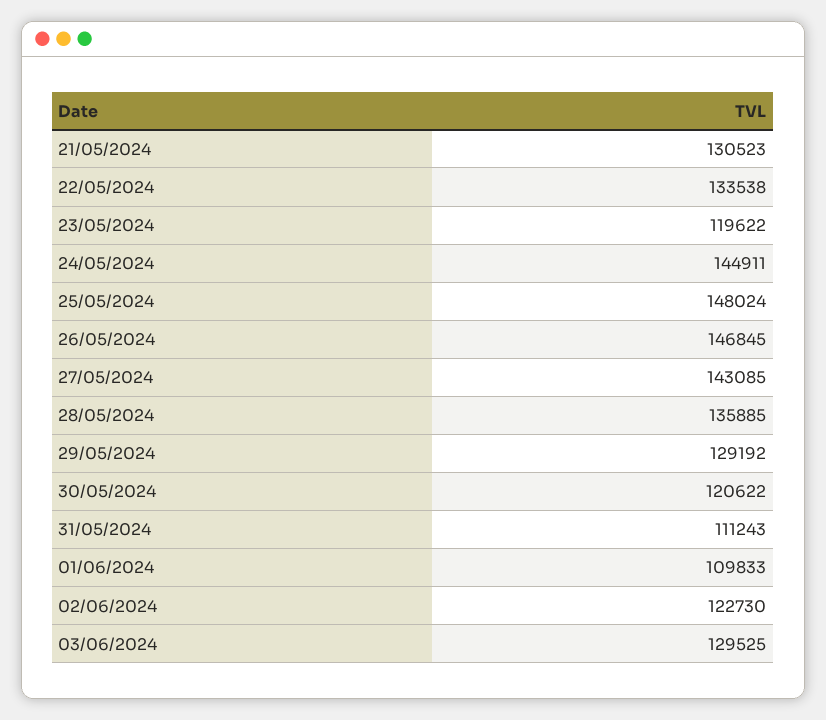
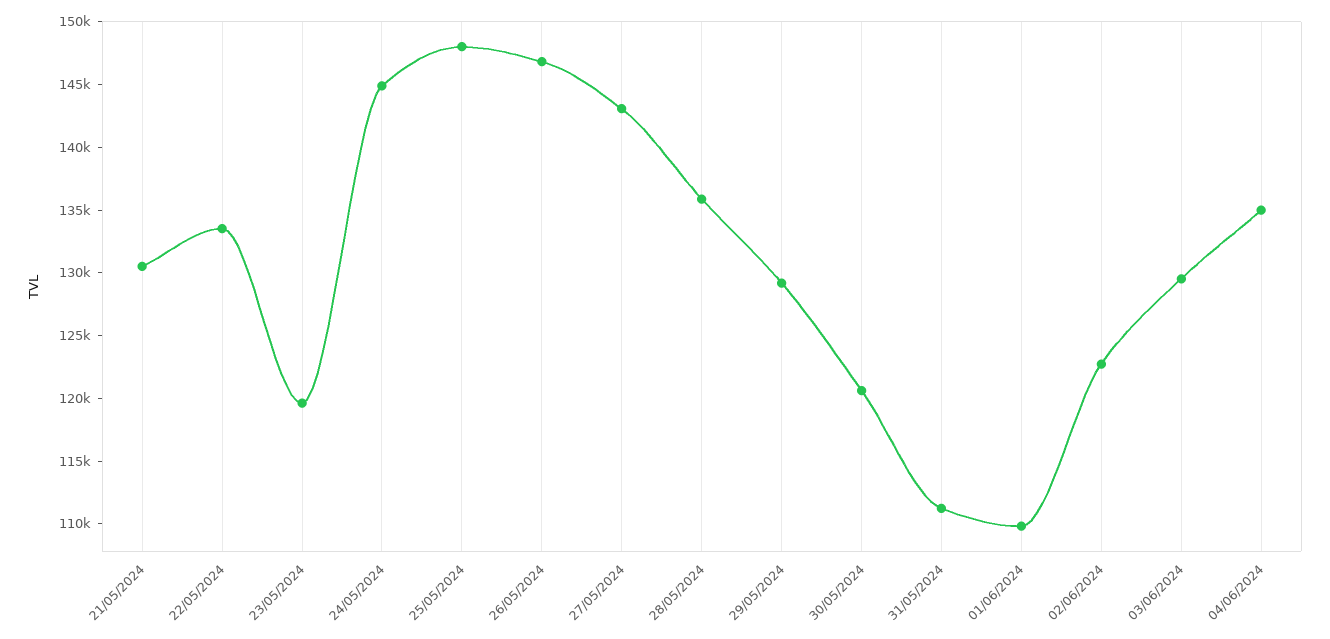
04/06/2024: none -> 135000

